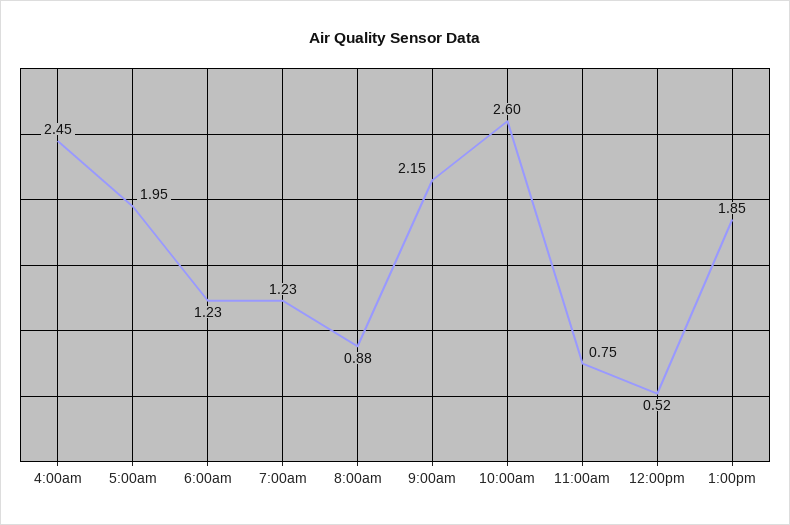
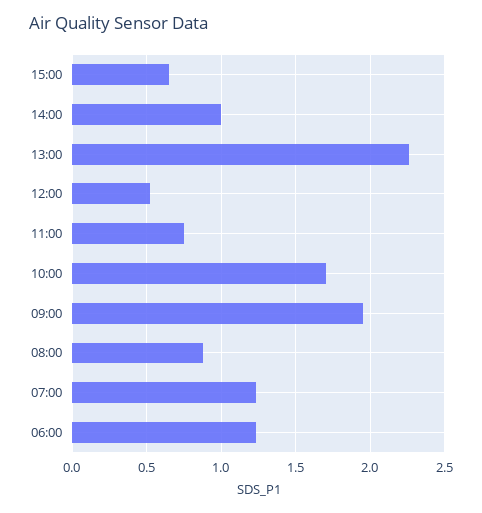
4:00am: 2.45 -> none
5:00am: 1.95 -> none
9:00am: 2.15 -> 1.95
10:00am: 2.6 -> 1.7
1:00pm: 1.85 -> 2.25
15:00: none -> 0.65
14:00: none -> 1

